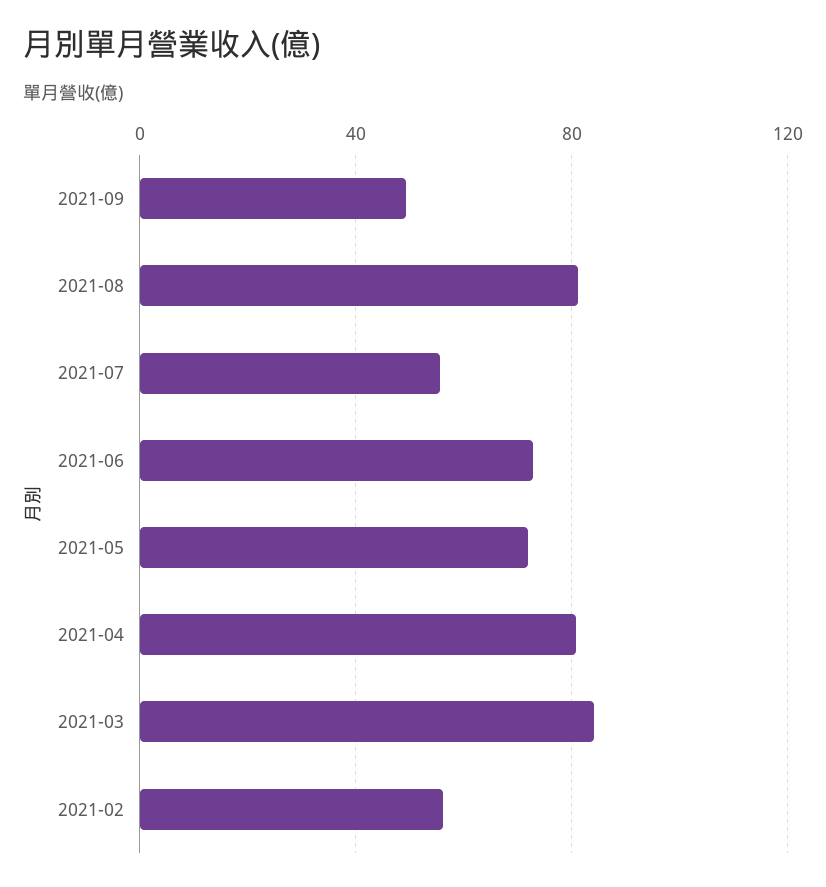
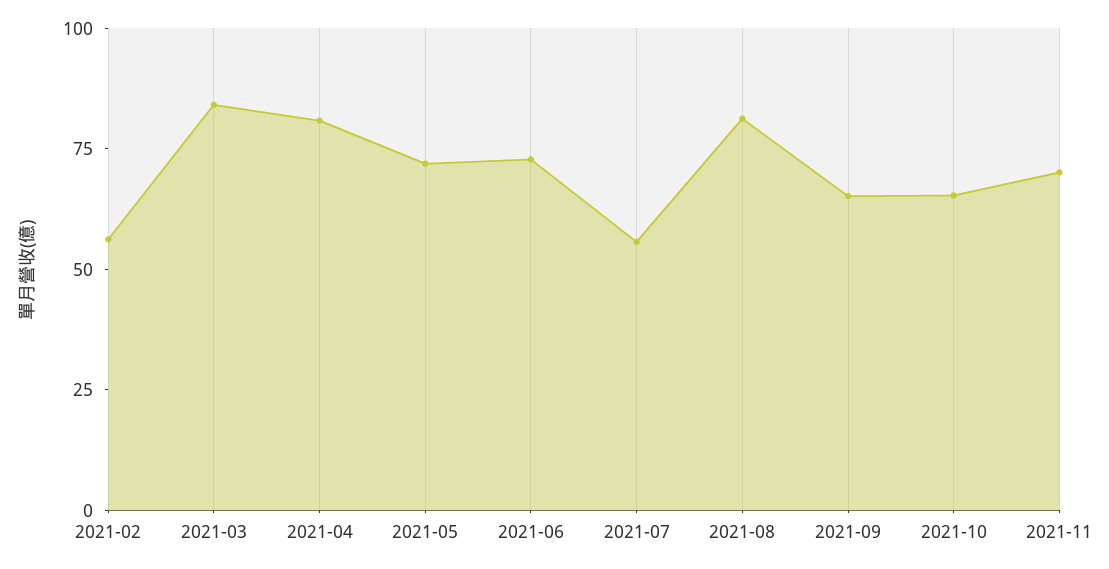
2021-09: 50 -> 65
2021-10: none -> 65
2021-11: none -> 70

